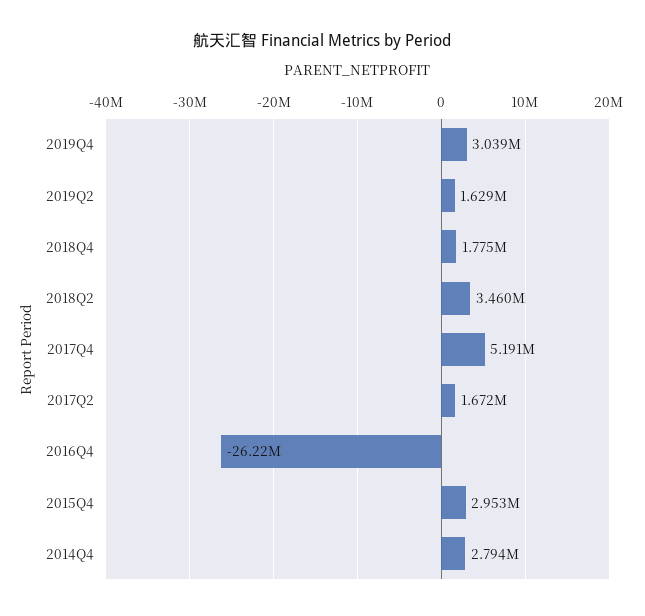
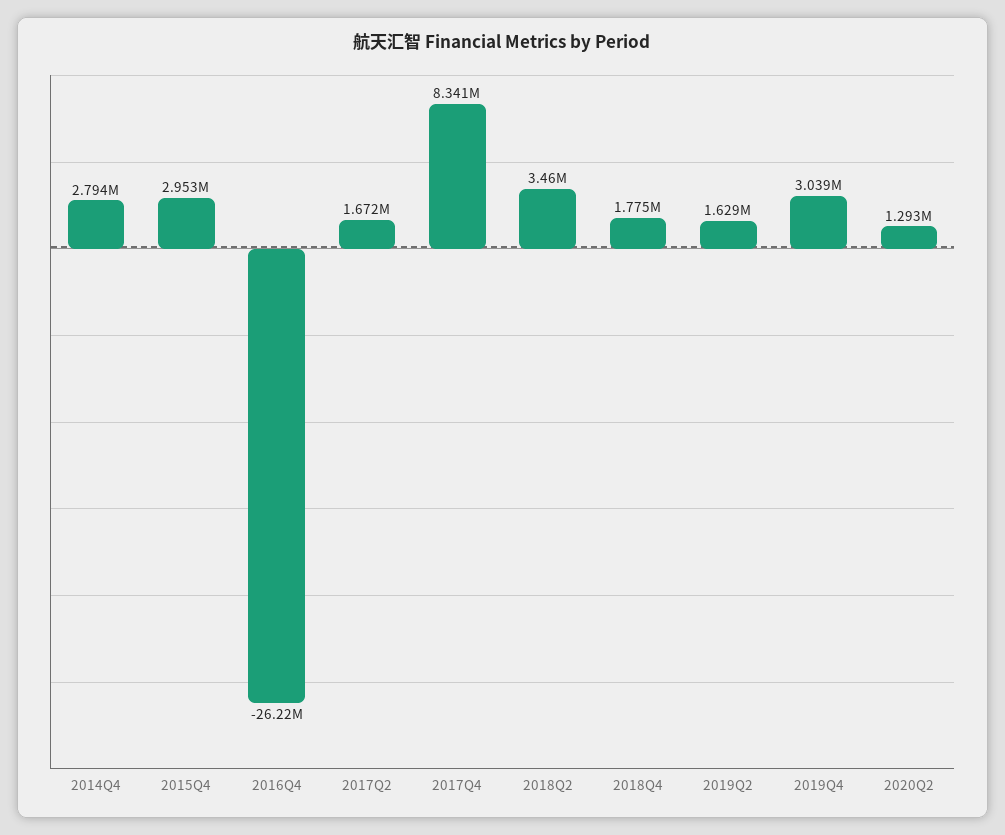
2017Q4: 5191000 -> 8341000
2020Q2: none -> 1293000

